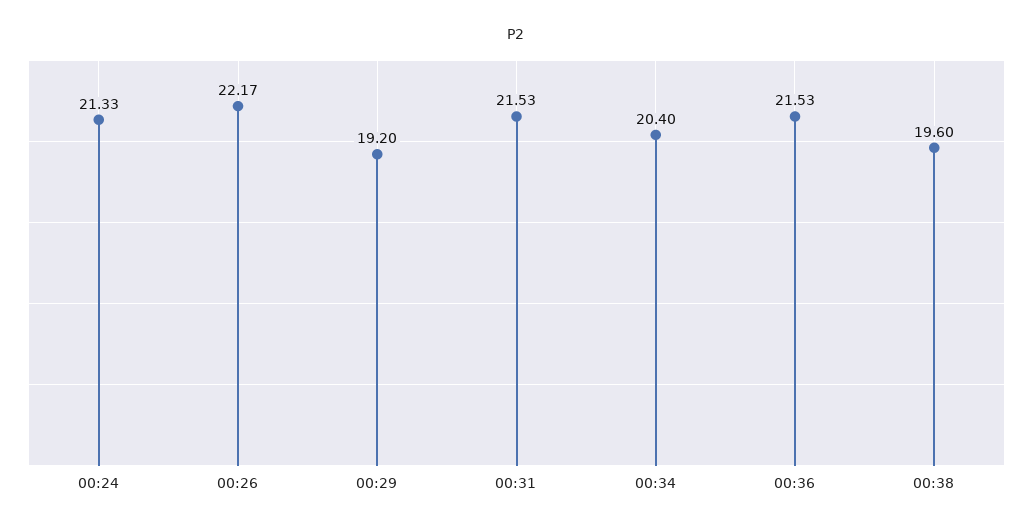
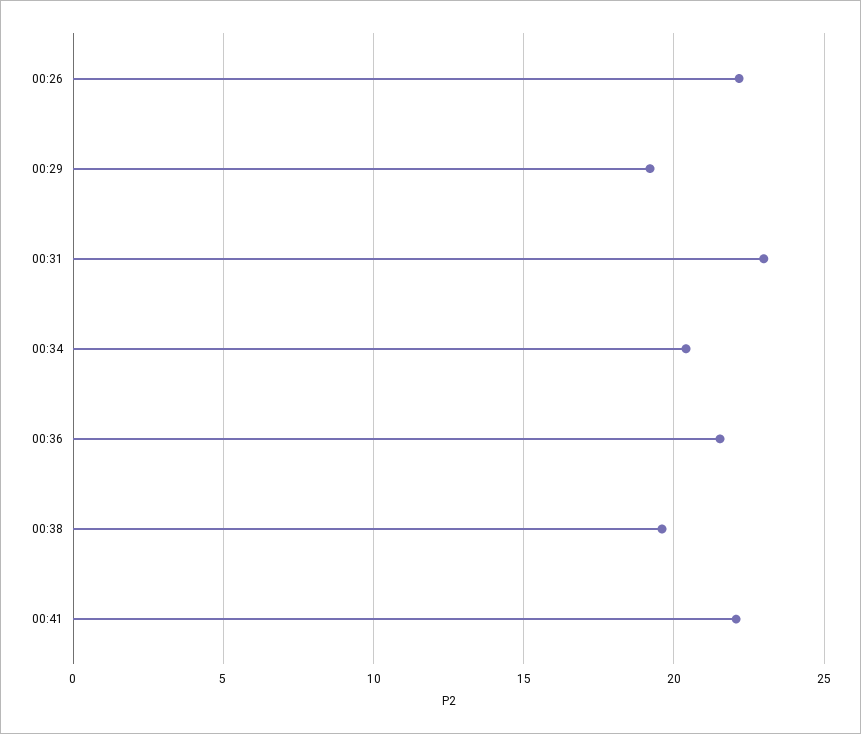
00:24: 21.33 -> none
00:31: 21.53 -> 23
00:41: none -> 22

